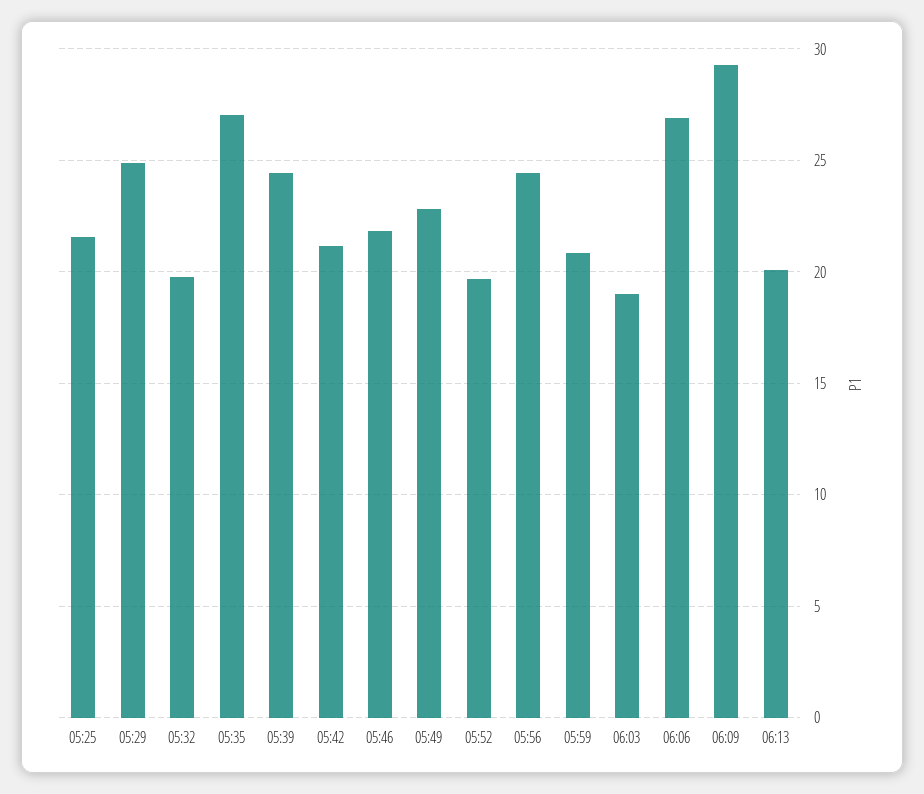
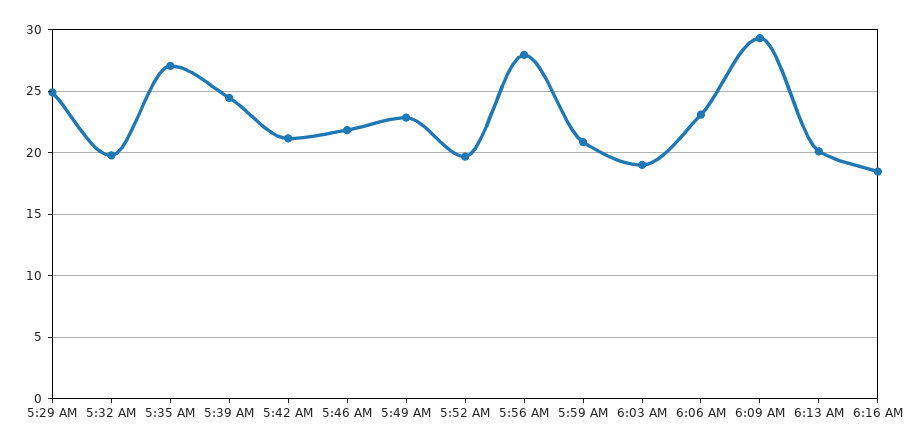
05:25: 21.5 -> none
05:56: 24.5 -> 28
06:06: 27 -> 23
6:16 AM: none -> 18.5

